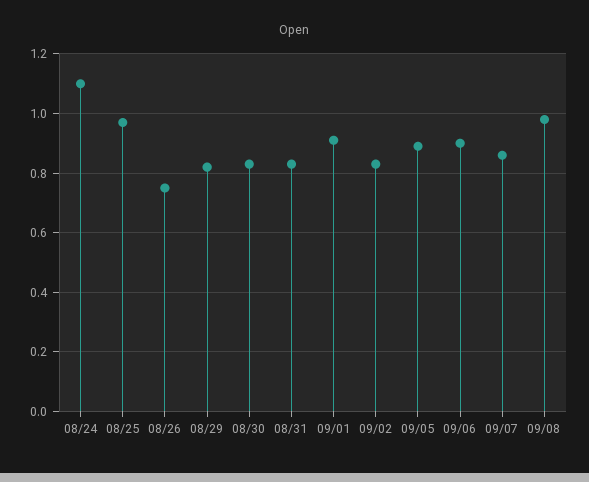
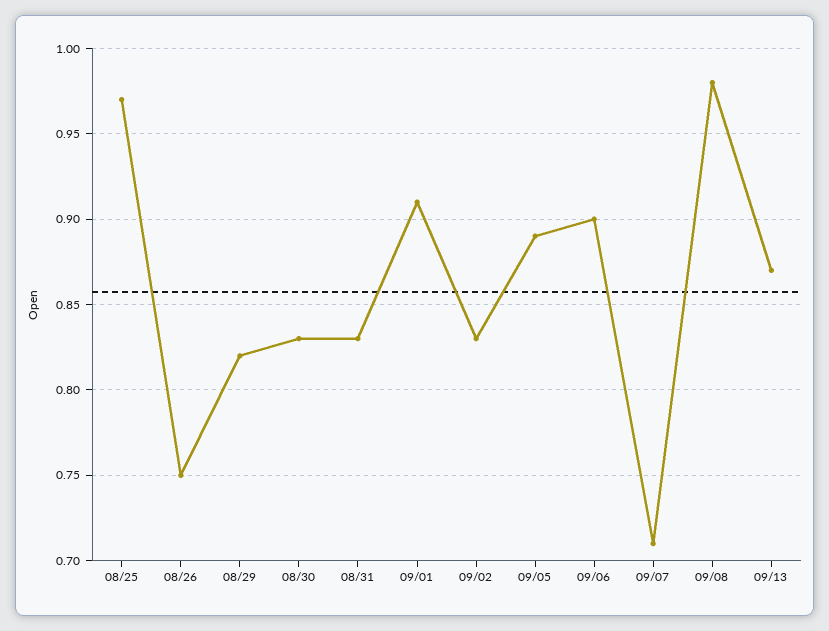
08/24: 1.1 -> none
09/07: 0.85 -> 0.71
09/13: none -> 0.87

